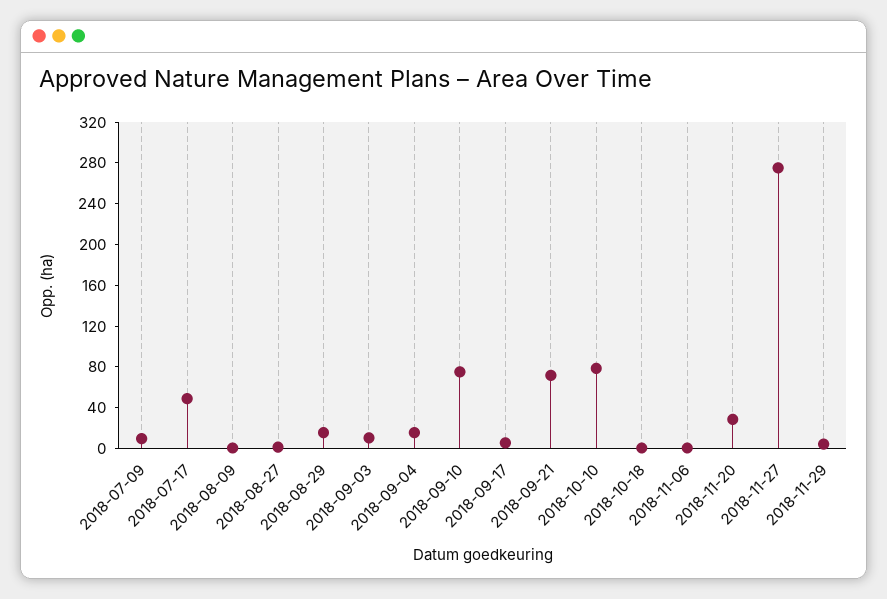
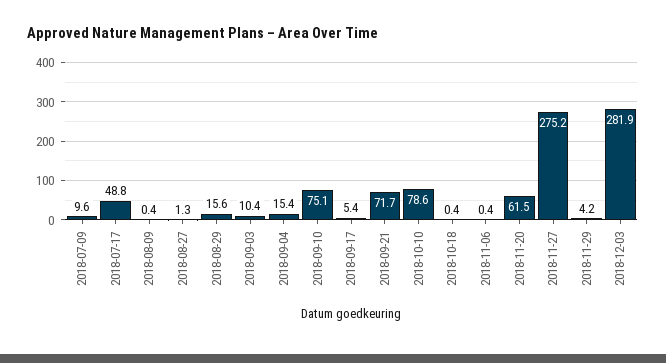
2018-11-20: 30 -> 61.5
2018-12-03: none -> 281.9

